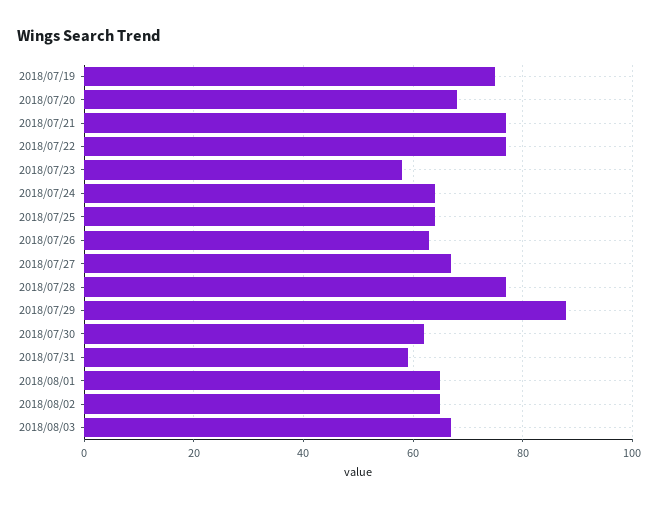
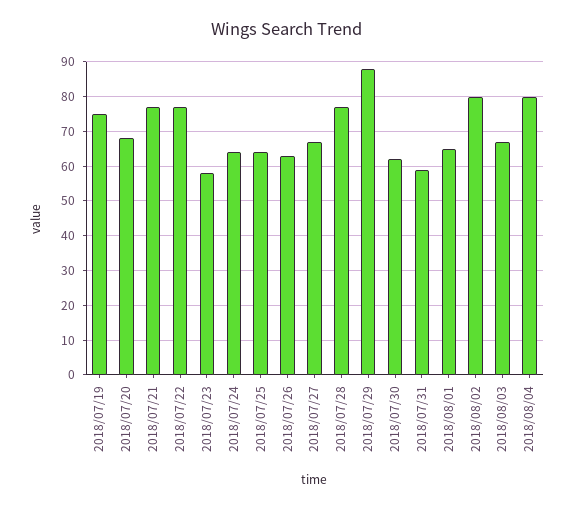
2018/08/02: 65 -> 80
2018/08/04: none -> 80

